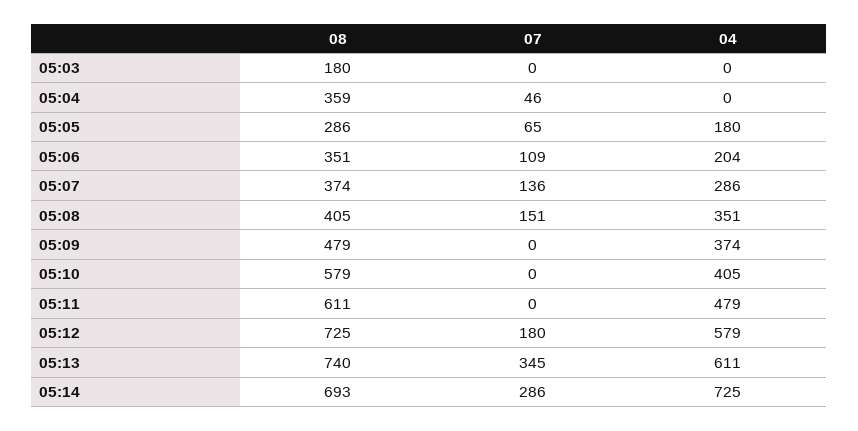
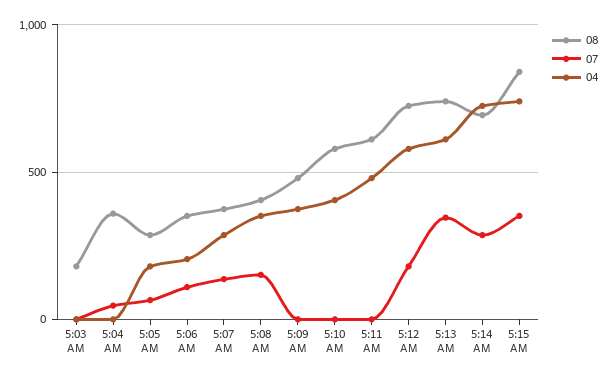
08, 5:15 AM: none -> 850
07, 5:15 AM: none -> 350
04, 5:15 AM: none -> 750

